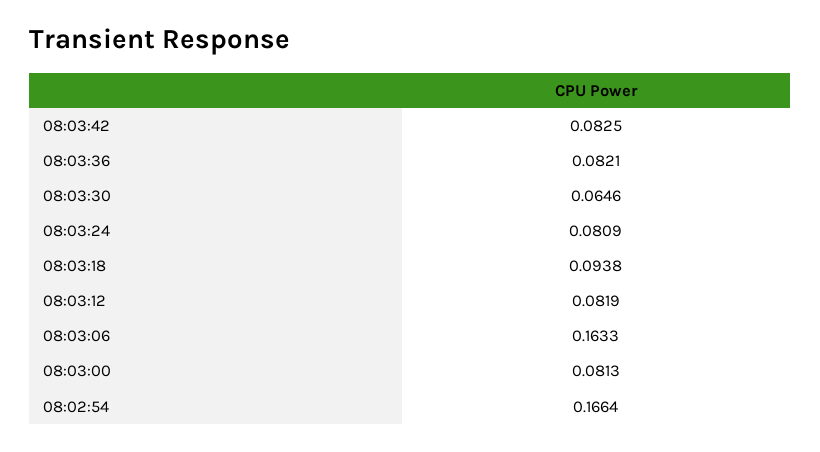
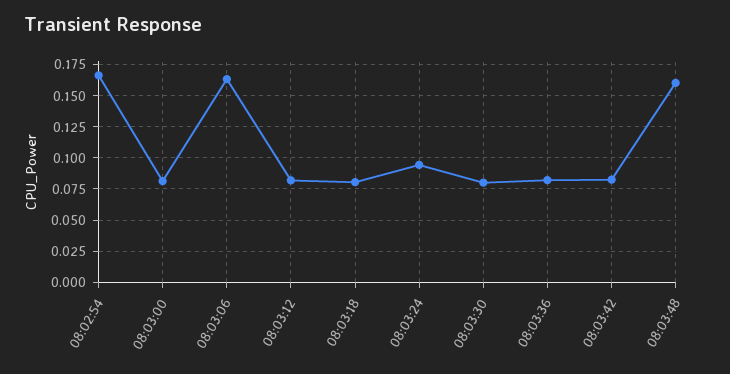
08:03:30: 0.0646 -> 0.08
08:03:24: 0.0809 -> 0.095
08:03:18: 0.0938 -> 0.08
08:03:48: none -> 0.16

